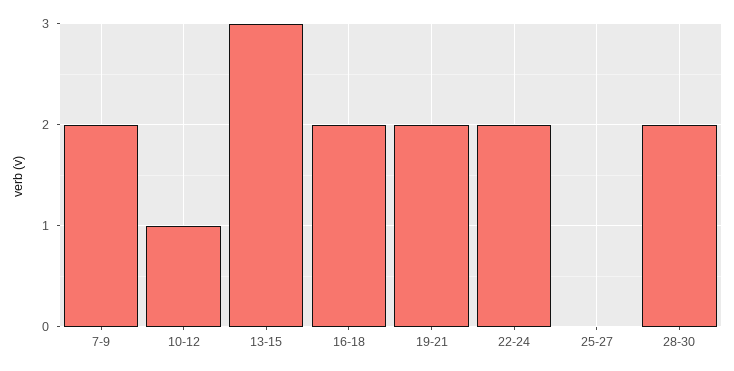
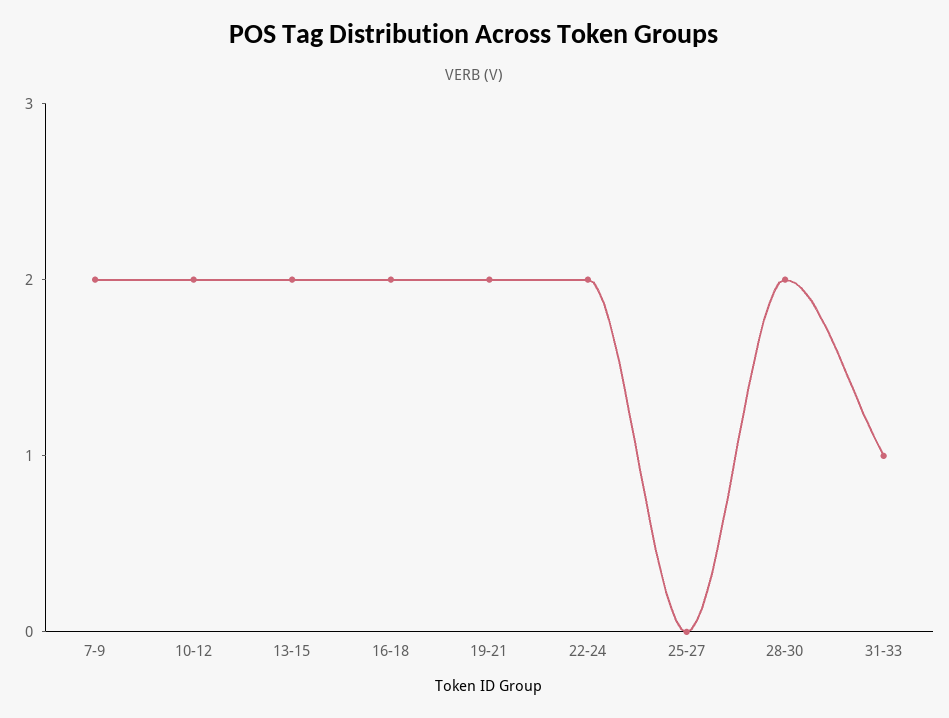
10-12: 1 -> 2
13-15: 3 -> 2
31-33: none -> 1

